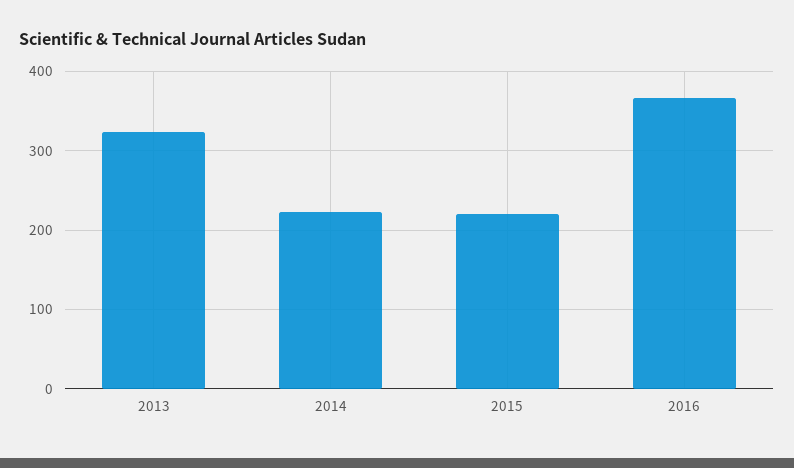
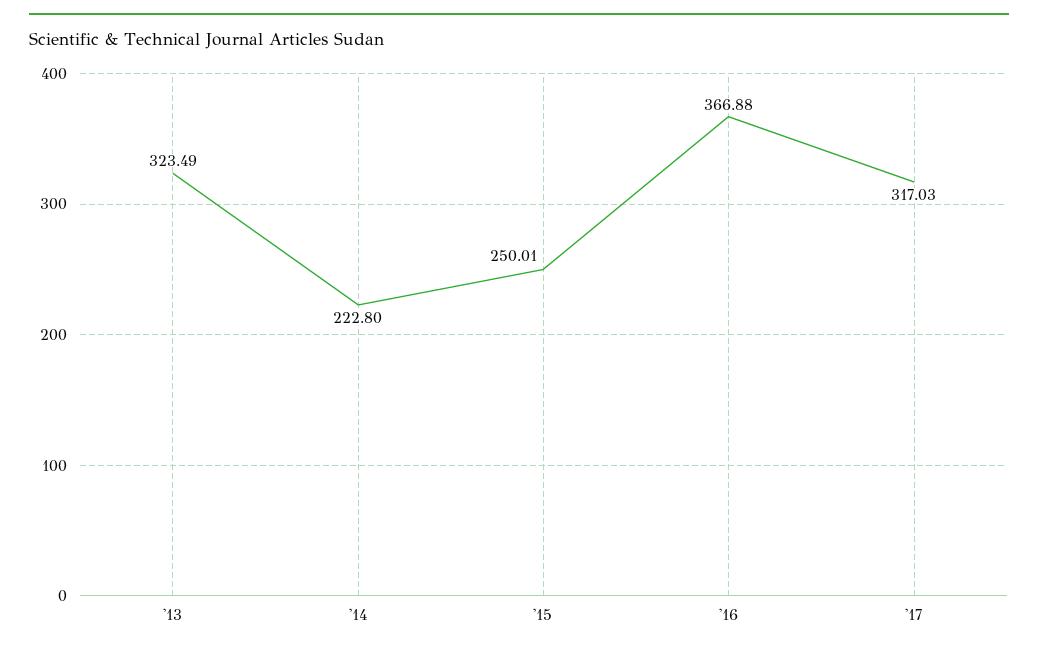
2015: 220 -> 250.01
'17: none -> 317.03

